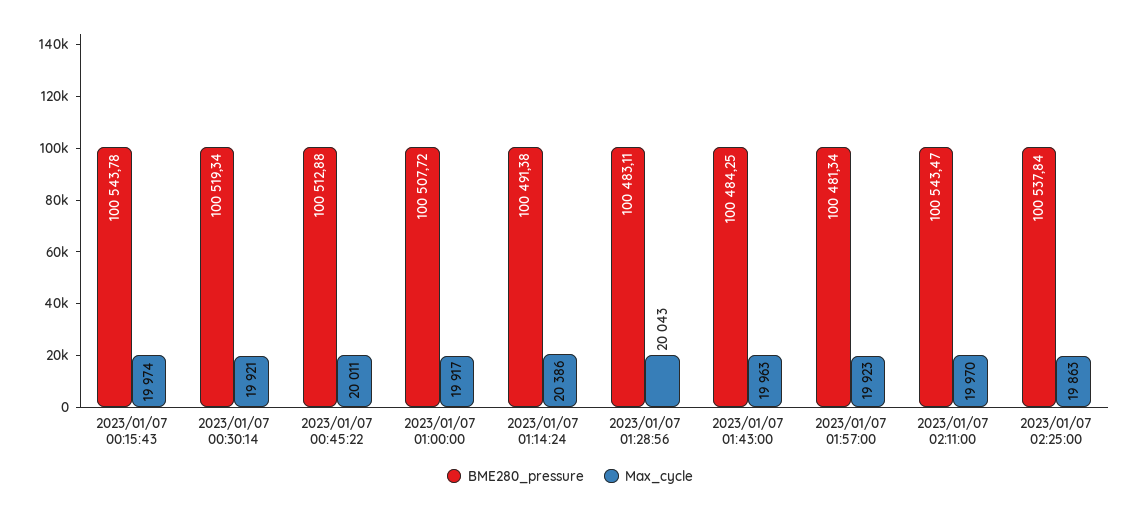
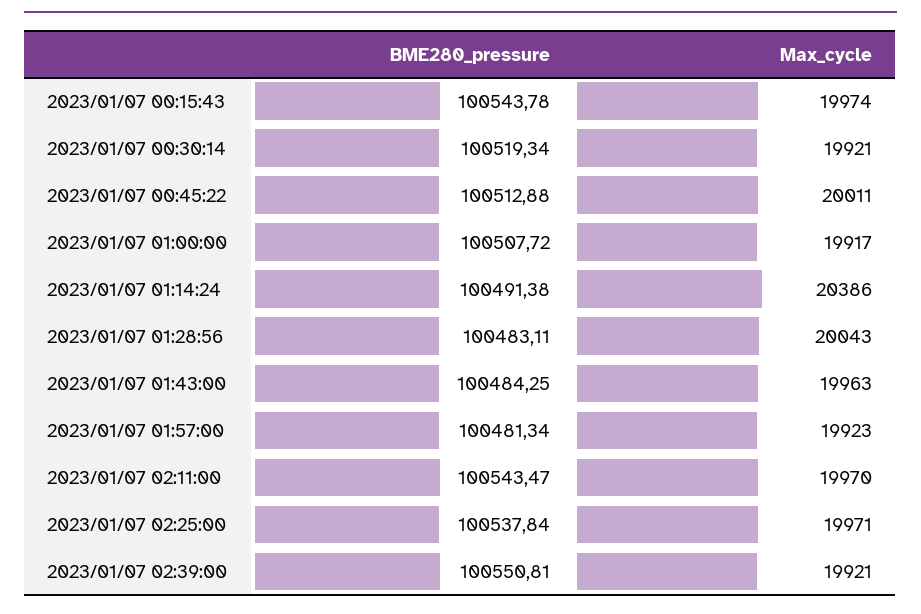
Max_cycle, 2023/01/07 02:25:00: 19863 -> 19971
BME280_pressure, 2023/01/07 02:39:00: none -> 100550.81
Max_cycle, 2023/01/07 02:39:00: none -> 19921

